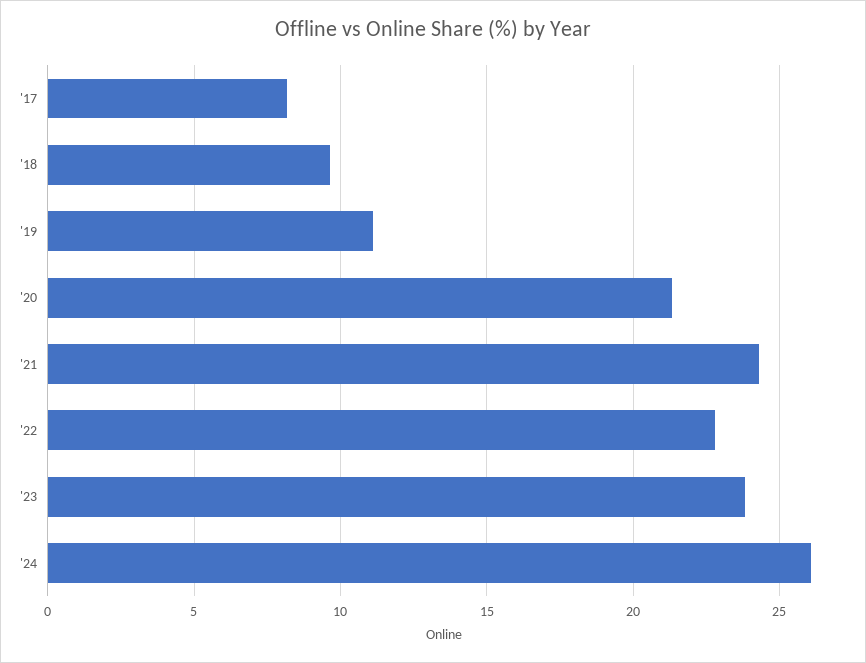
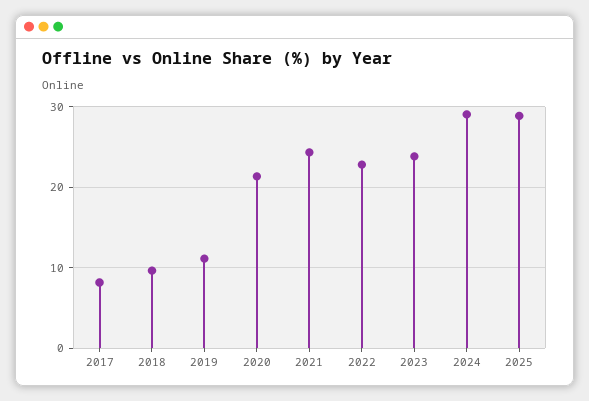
'24: 26 -> 29
2025: none -> 29

